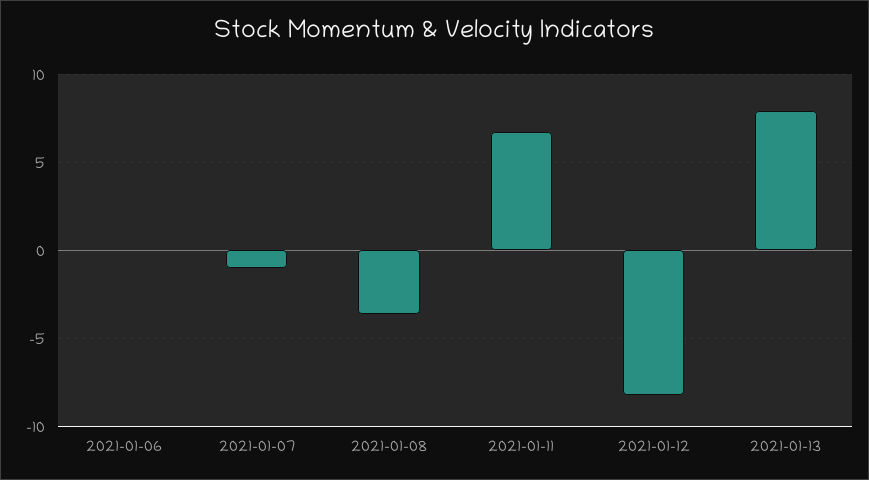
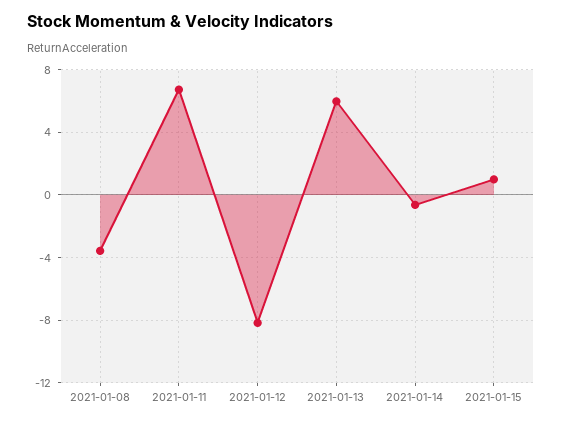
2021-01-06: 0 -> none
2021-01-07: -1 -> none
2021-01-13: 8 -> 6
2021-01-14: none -> -0.5
2021-01-15: none -> 1

